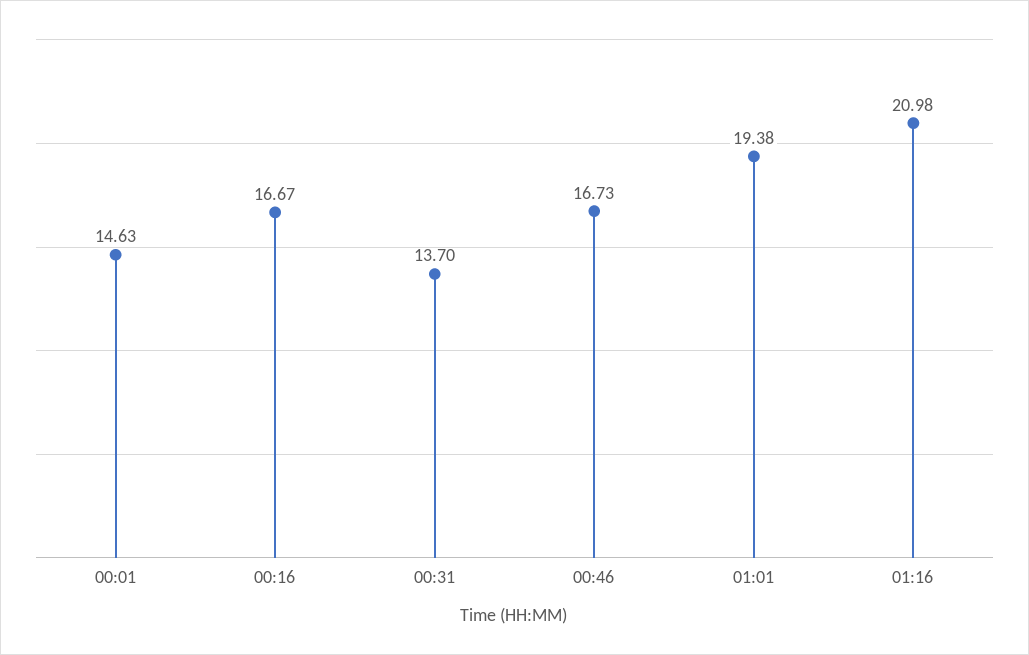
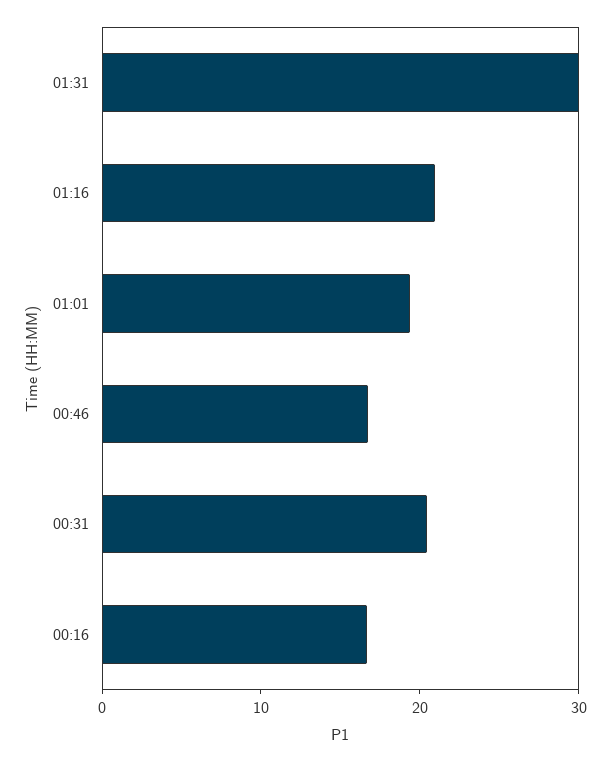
00:01: 14.63 -> none
00:31: 13.7 -> 20
01:31: none -> 30

